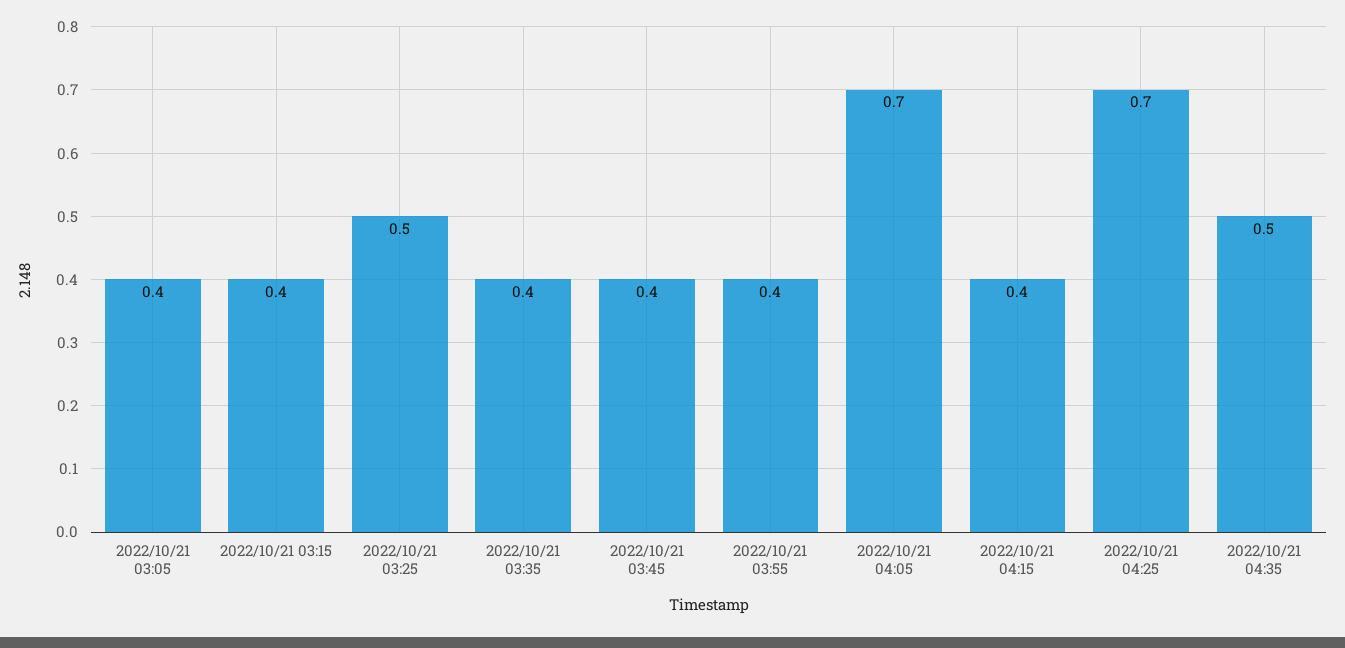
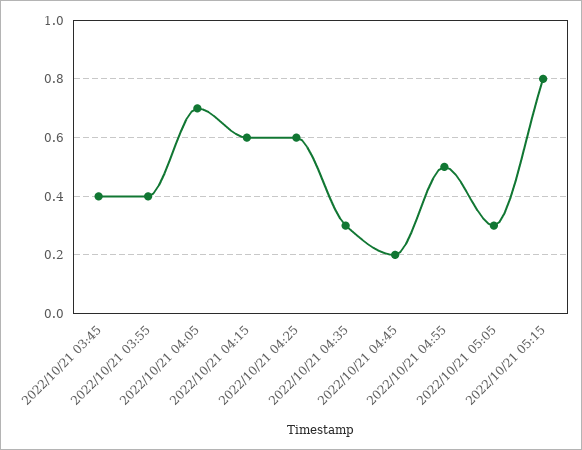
2022/10/21 03:05: 0.4 -> none
2022/10/21 03:15: 0.4 -> none
2022/10/21 03:25: 0.5 -> none
2022/10/21 03:35: 0.4 -> none
2022/10/21 04:15: 0.4 -> 0.6
2022/10/21 04:25: 0.7 -> 0.6
2022/10/21 04:35: 0.5 -> 0.3
2022/10/21 04:45: none -> 0.2
2022/10/21 04:55: none -> 0.5
2022/10/21 05:05: none -> 0.3
2022/10/21 05:15: none -> 0.8

